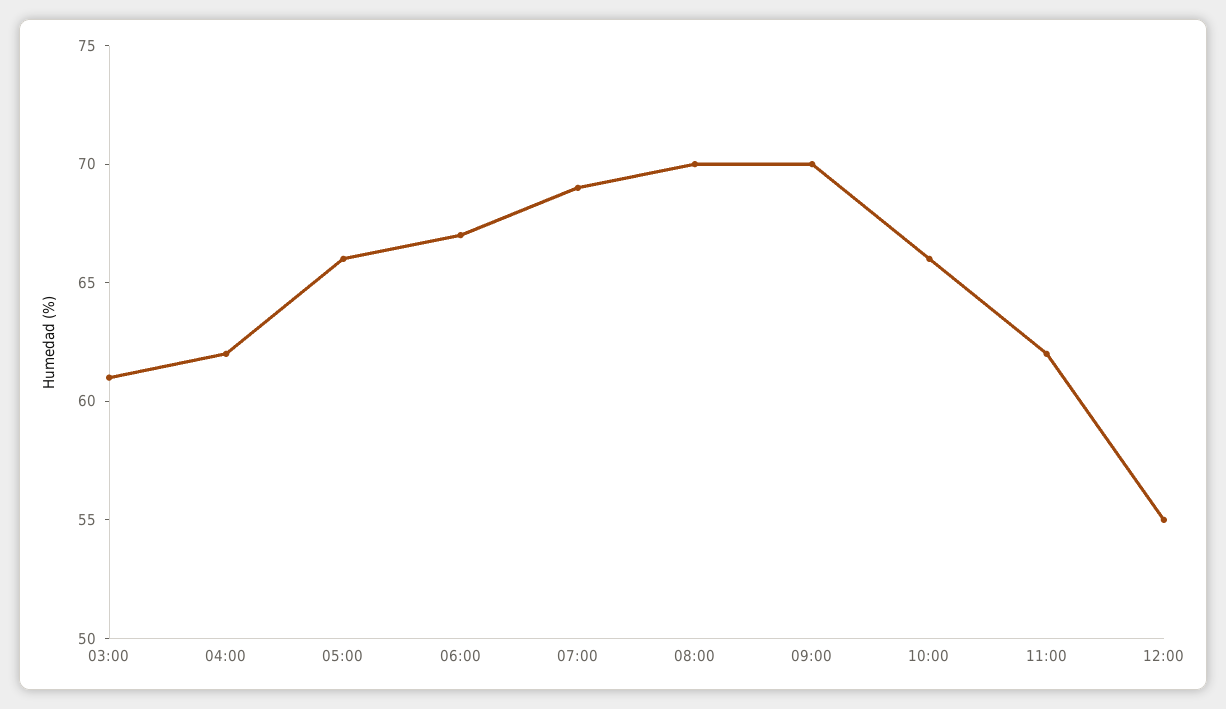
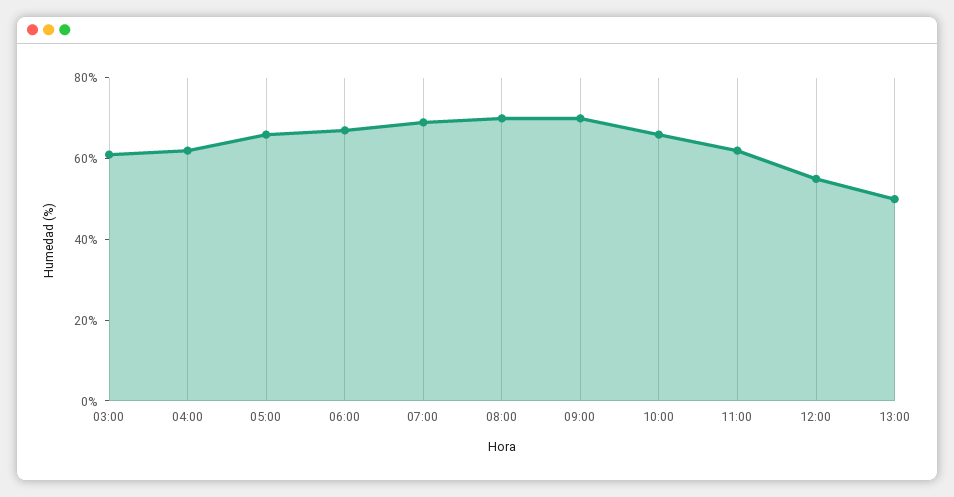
13:00: none -> 50

